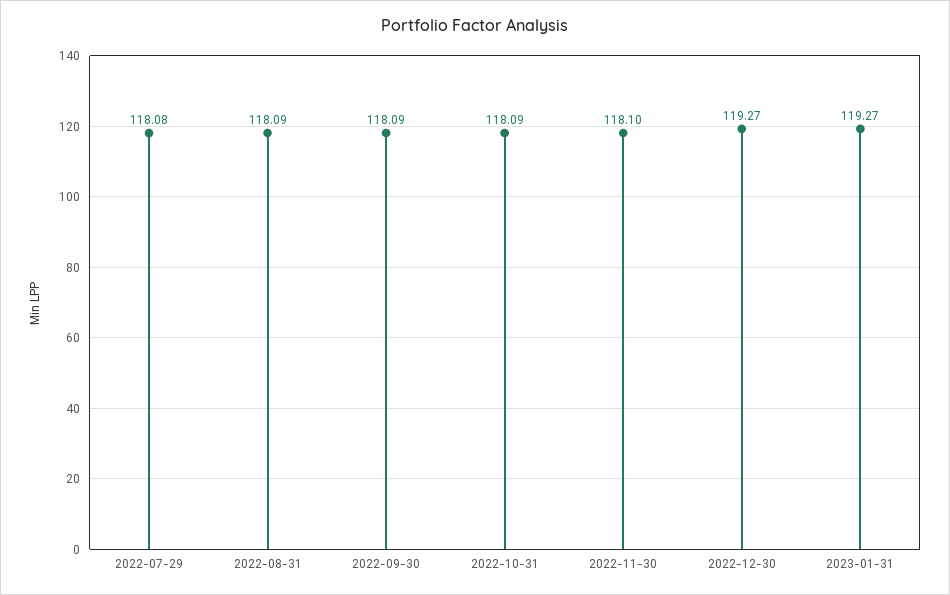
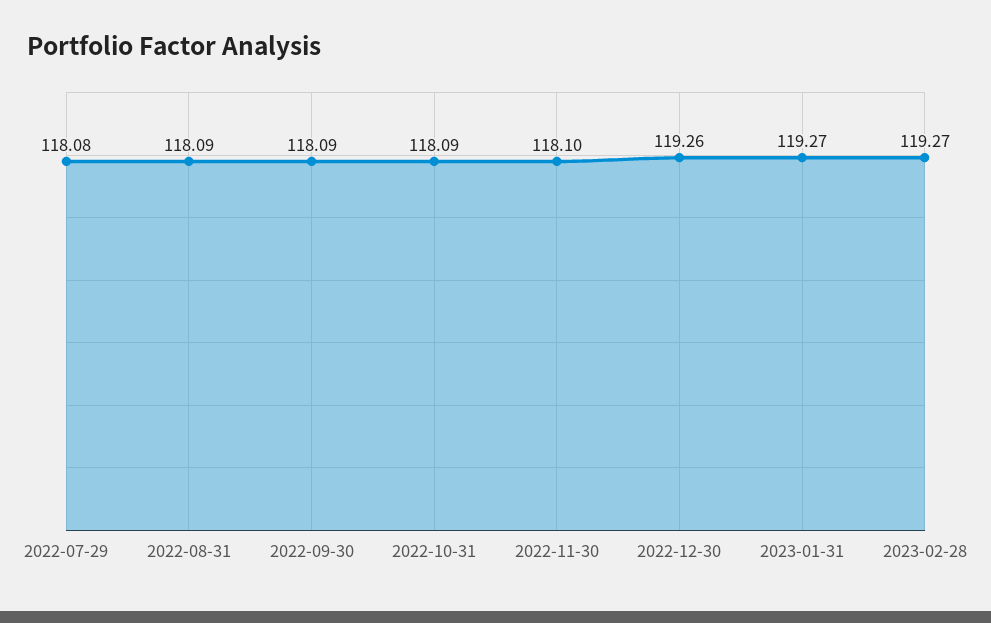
2022-12-30: 119.27 -> 119.26
2023-02-28: none -> 119.27

